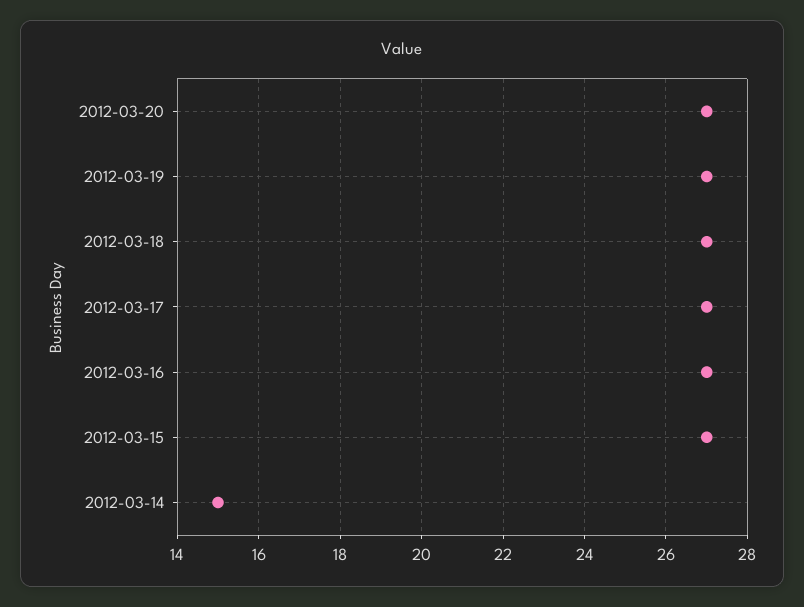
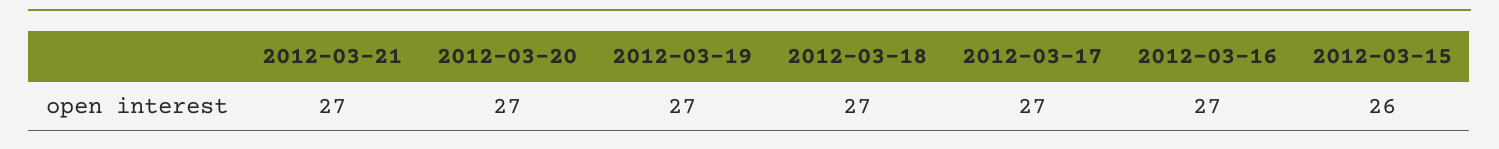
2012-03-15: 27 -> 26
2012-03-14: 15 -> none
2012-03-21: none -> 27

